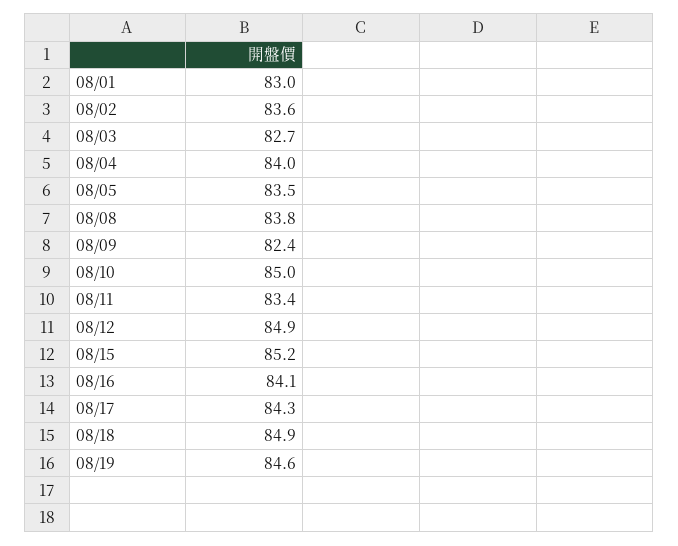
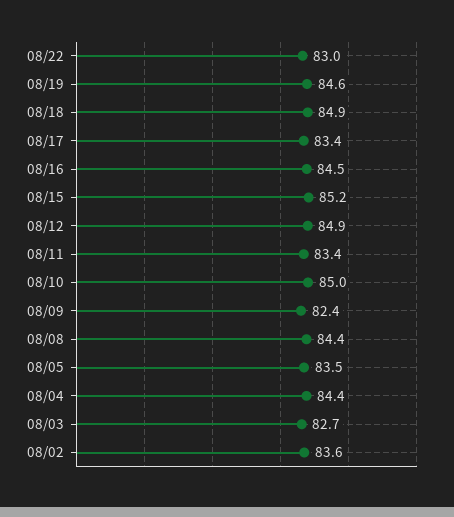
08/01: 83 -> none
08/04: 84 -> 84.4
08/08: 83.8 -> 84.4
08/16: 84.1 -> 84.5
08/17: 84.3 -> 83.4
08/22: none -> 83

